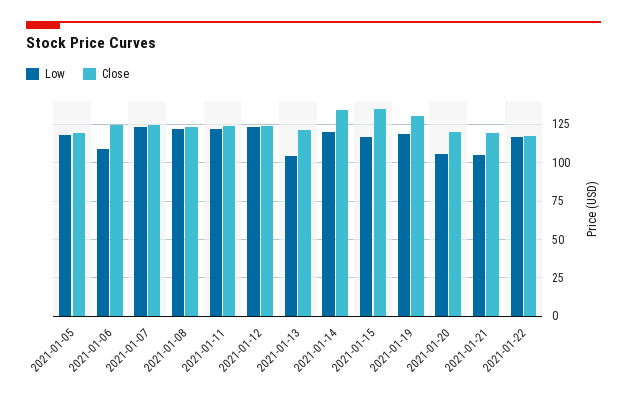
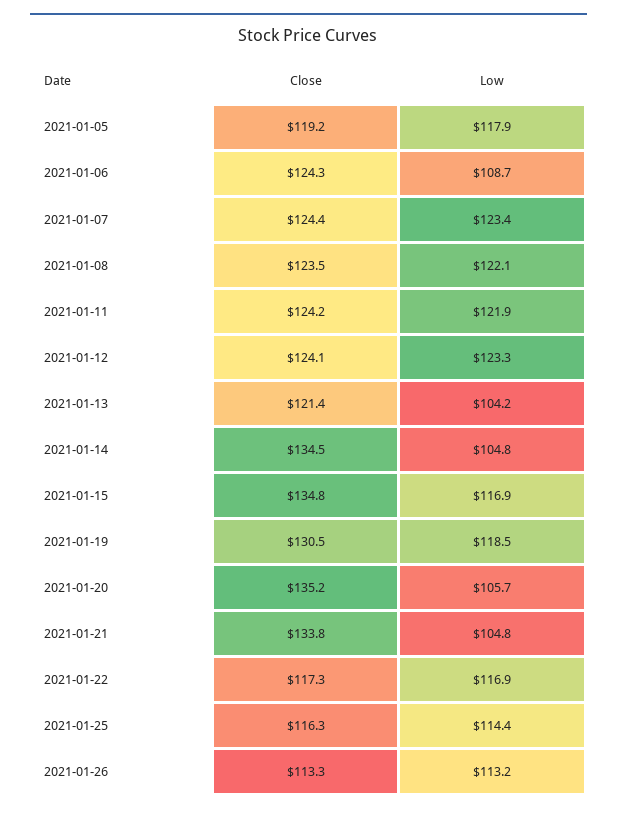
Low, 2021-01-14: 120 -> 104.8
Close, 2021-01-20: 120 -> 135.2
Close, 2021-01-21: 120 -> 133.8
Close, 2021-01-25: none -> 116.3
Low, 2021-01-25: none -> 114.4
Close, 2021-01-26: none -> 113.3
Low, 2021-01-26: none -> 113.2

